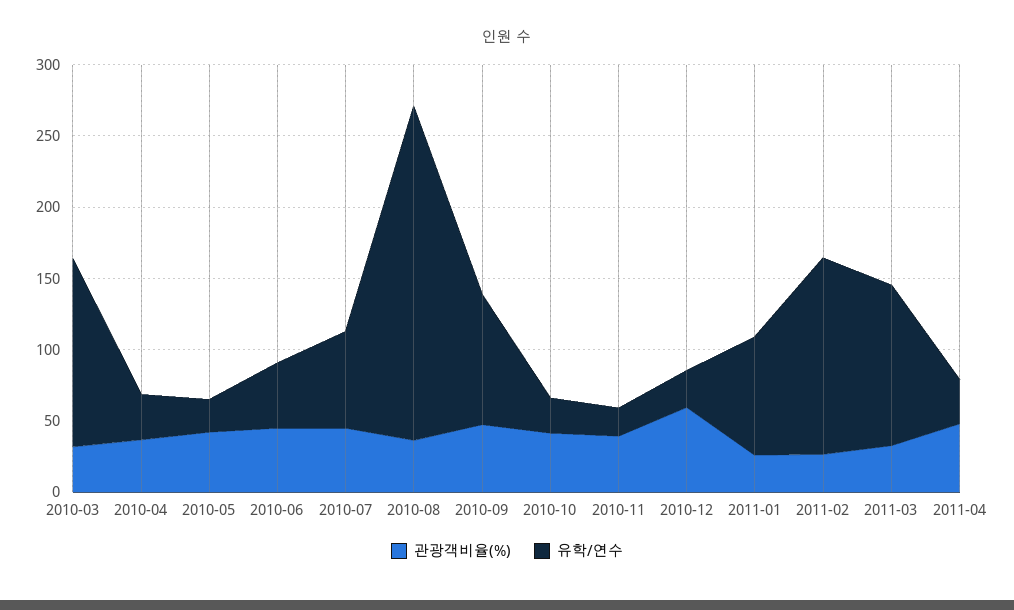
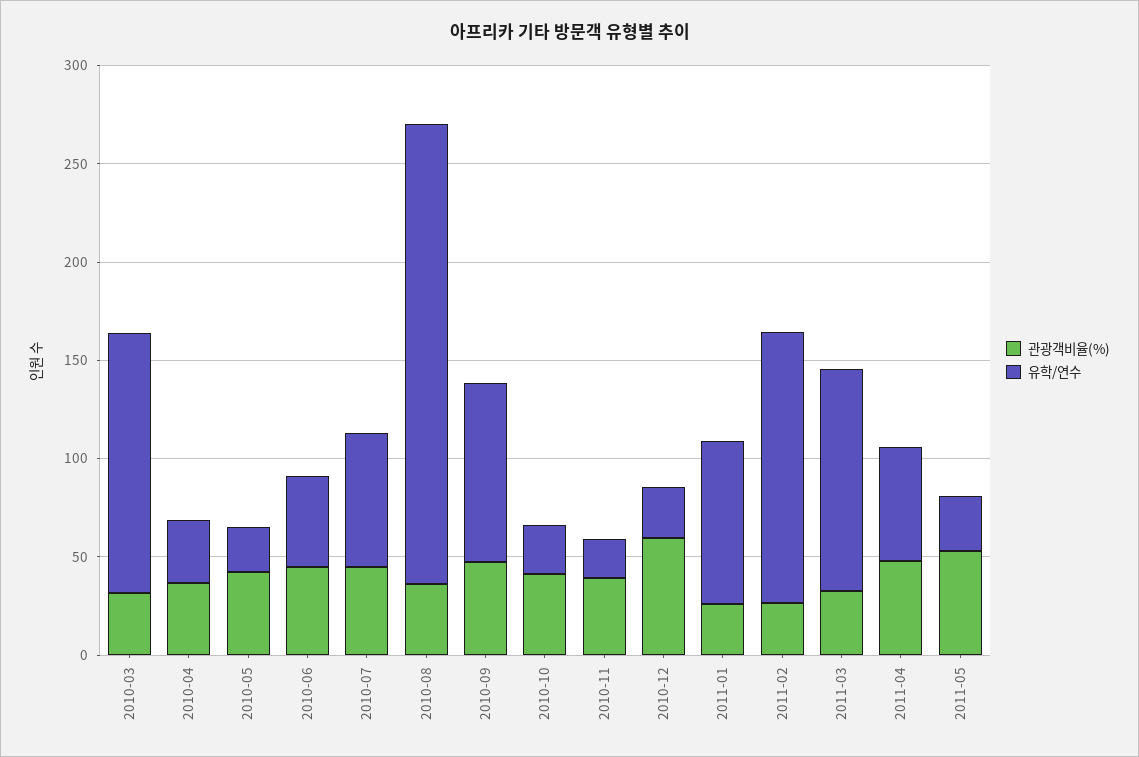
유학/연수, 2011-04: 30 -> 60
관광객비율(%), 2011-05: none -> 50
유학/연수, 2011-05: none -> 30

